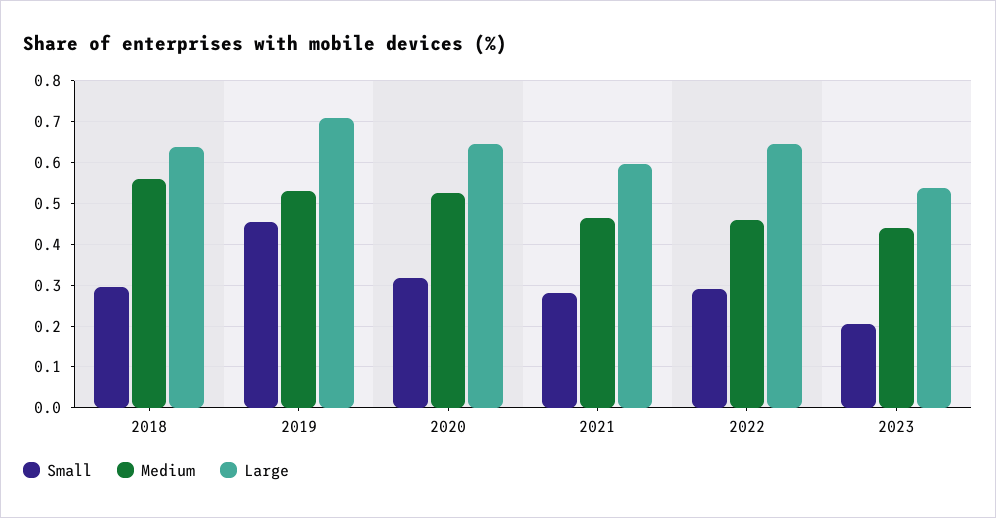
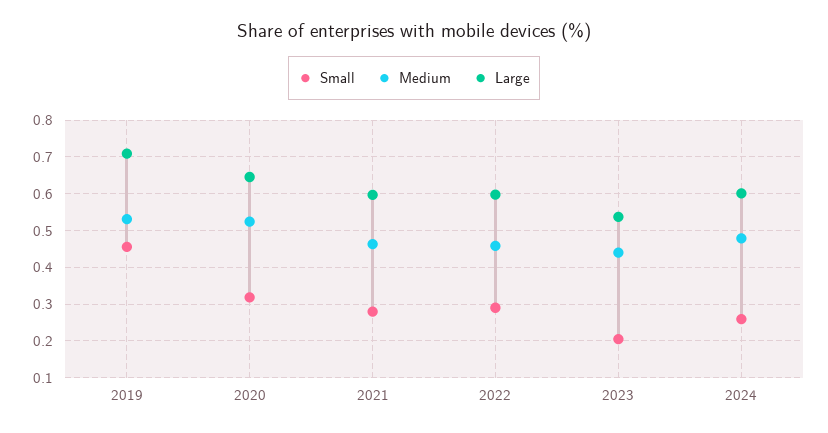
Small, 2018: 0.3 -> none
Medium, 2018: 0.56 -> none
Large, 2018: 0.64 -> none
Large, 2022: 0.64 -> 0.6
Small, 2024: none -> 0.26
Medium, 2024: none -> 0.48
Large, 2024: none -> 0.6

